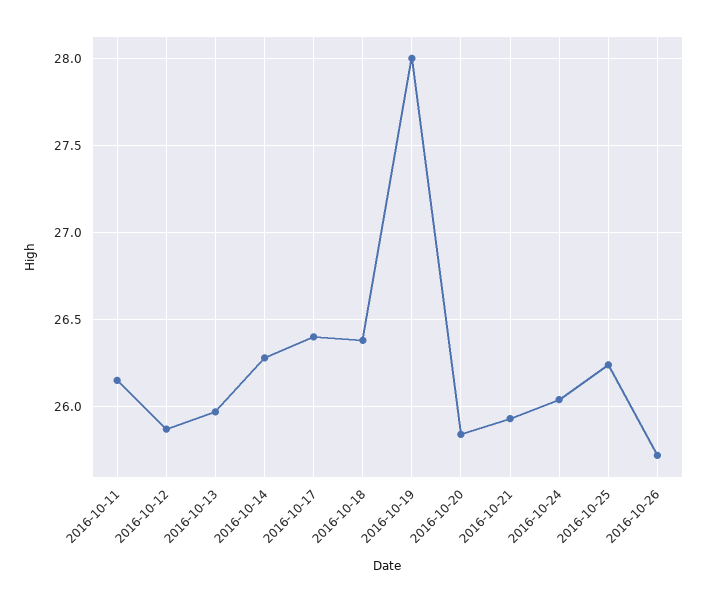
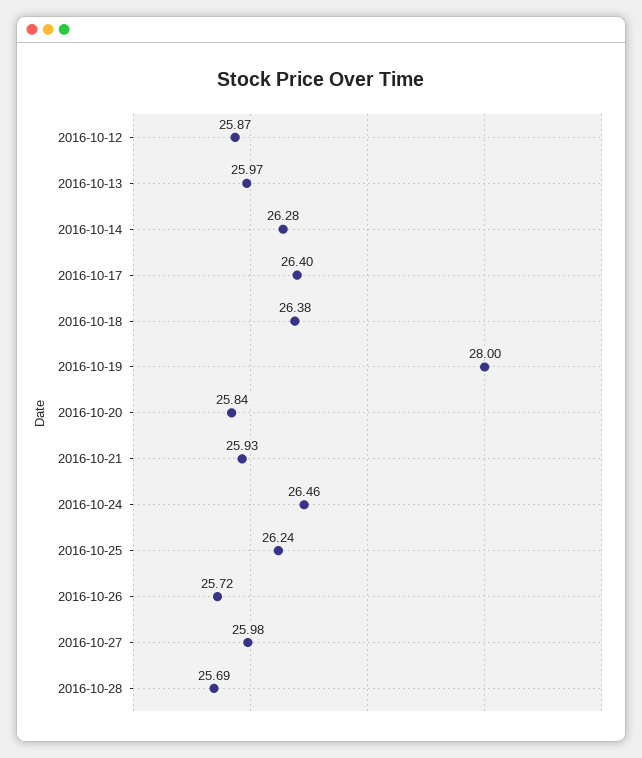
2016-10-11: 26.15 -> none
2016-10-24: 26.05 -> 26.46
2016-10-27: none -> 25.98
2016-10-28: none -> 25.69

